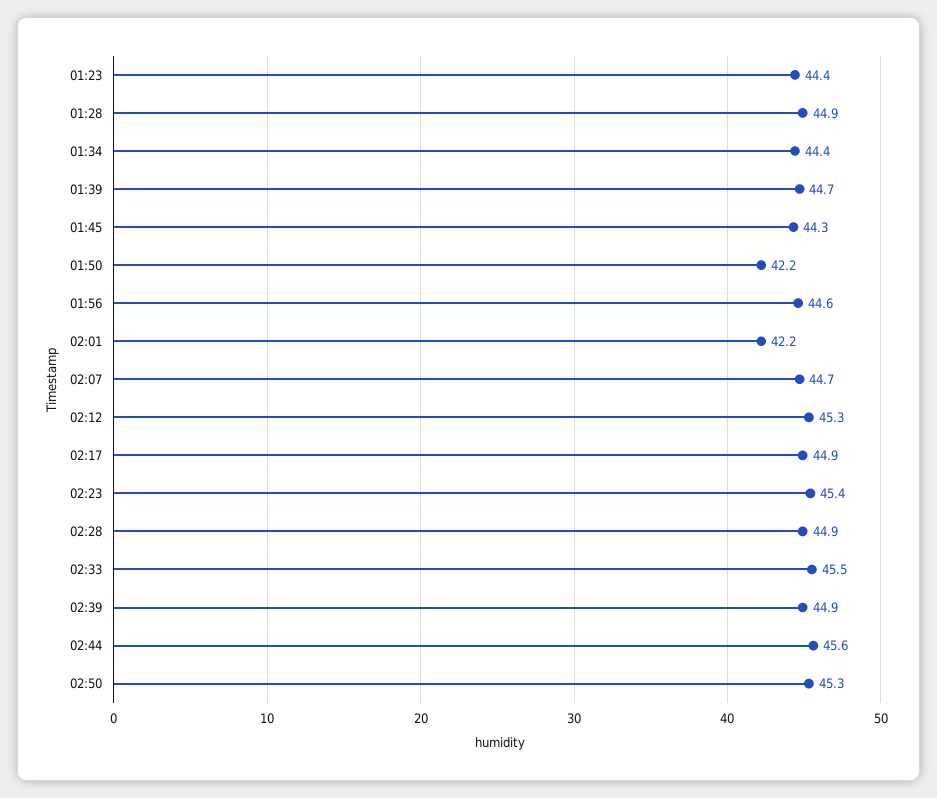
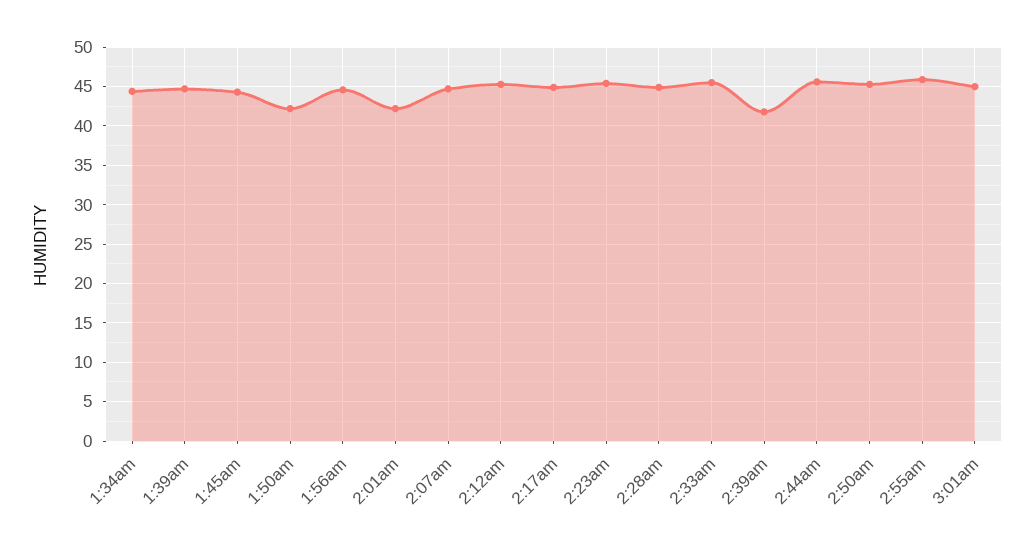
01:23: 44.4 -> none
01:28: 44.9 -> none
02:39: 44.9 -> 42
2:55am: none -> 46
3:01am: none -> 45

